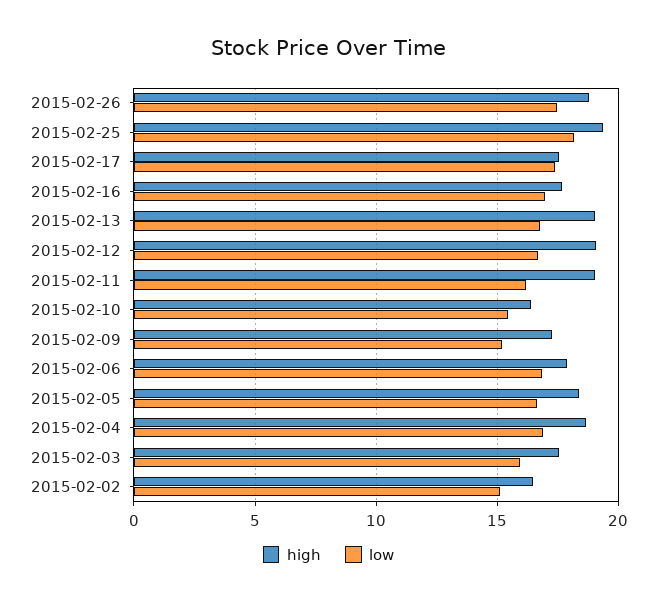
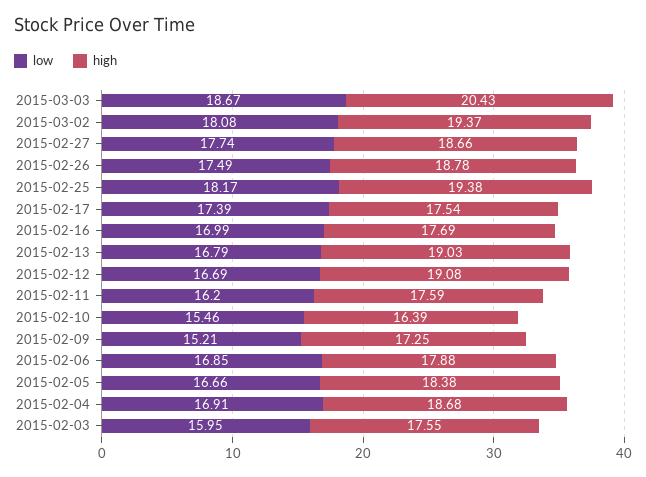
high, 2015-02-11: 19 -> 17.59
high, 2015-02-02: 16.5 -> none
low, 2015-02-02: 15 -> none
low, 2015-03-03: none -> 18.67
high, 2015-03-03: none -> 20.43
low, 2015-03-02: none -> 18.08
high, 2015-03-02: none -> 19.37
low, 2015-02-27: none -> 17.74
high, 2015-02-27: none -> 18.66

